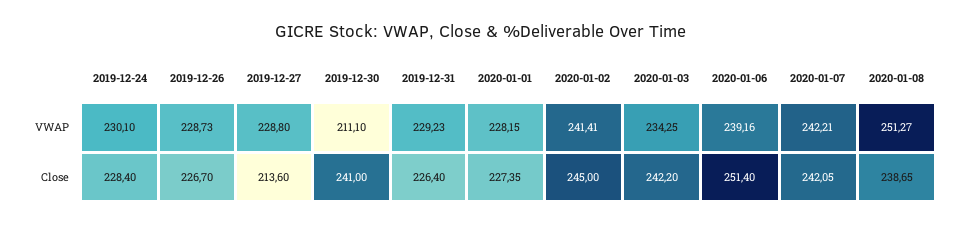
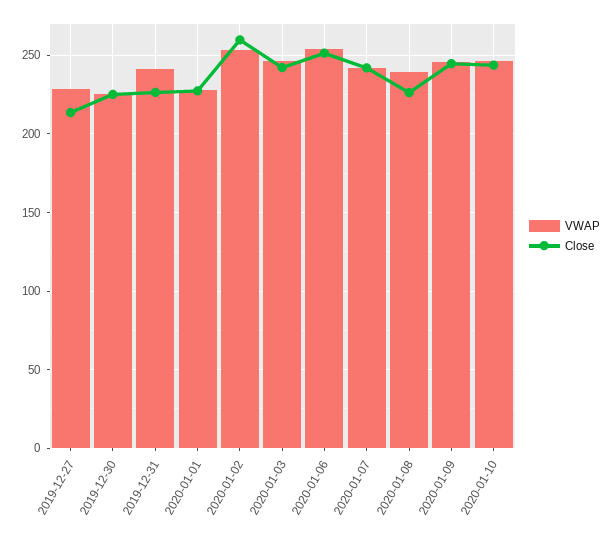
VWAP, 2019-12-24: 230.1 -> none
VWAP, 2019-12-26: 228.73 -> none
VWAP, 2019-12-30: 211.1 -> 225
VWAP, 2019-12-31: 229.23 -> 240
VWAP, 2020-01-02: 241.41 -> 255
VWAP, 2020-01-03: 234.25 -> 245
VWAP, 2020-01-06: 239.16 -> 255
VWAP, 2020-01-08: 251.27 -> 240
Close, 2019-12-24: 228.4 -> none
Close, 2019-12-26: 226.7 -> none
Close, 2019-12-30: 241 -> 225
Close, 2020-01-02: 245 -> 260
Close, 2020-01-08: 238.65 -> 225
VWAP, 2020-01-09: none -> 245
Close, 2020-01-09: none -> 245
VWAP, 2020-01-10: none -> 245
Close, 2020-01-10: none -> 245

